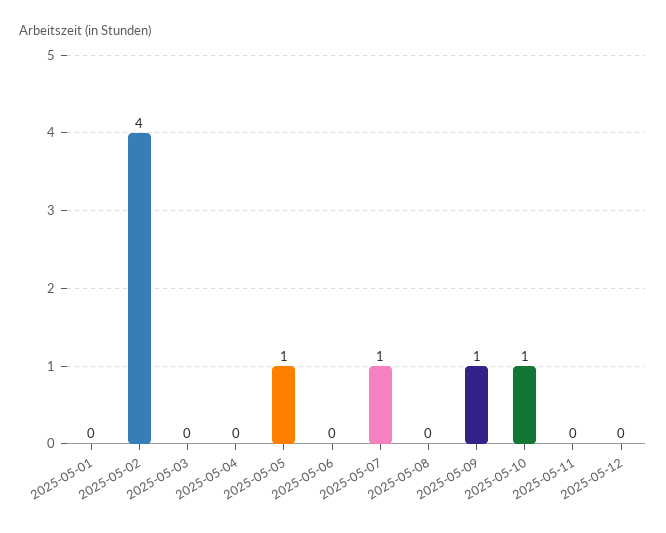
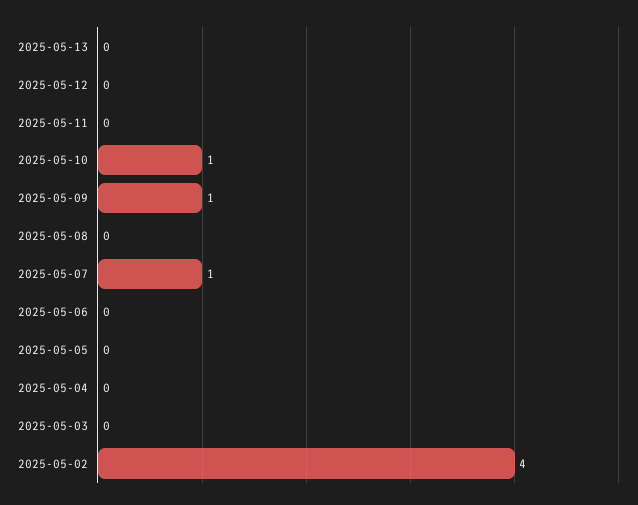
2025-05-01: 0 -> none
2025-05-05: 1 -> 0
2025-05-13: none -> 0

